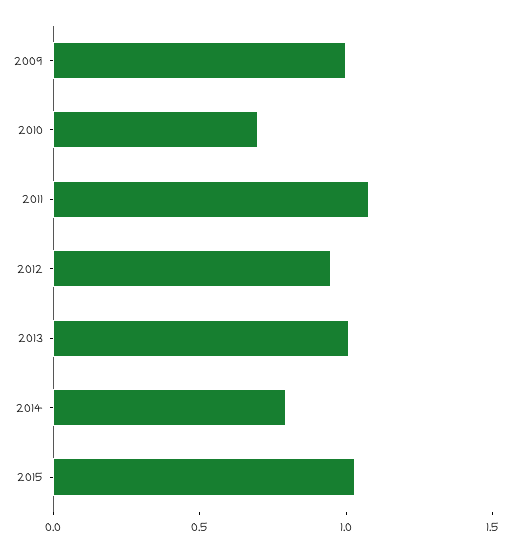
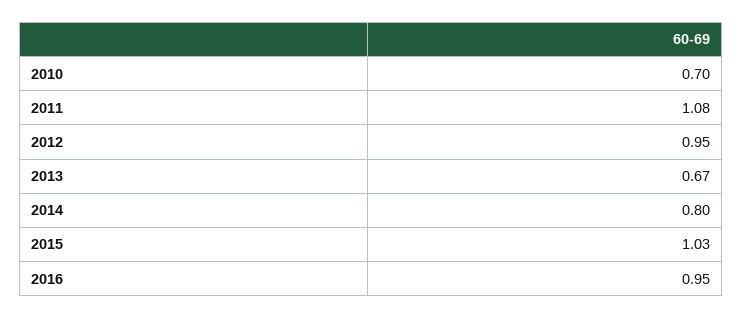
2009: 1 -> none
2013: 1 -> 0.67
2016: none -> 0.95

